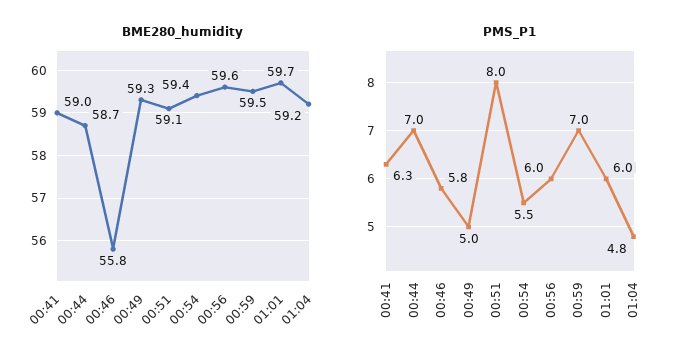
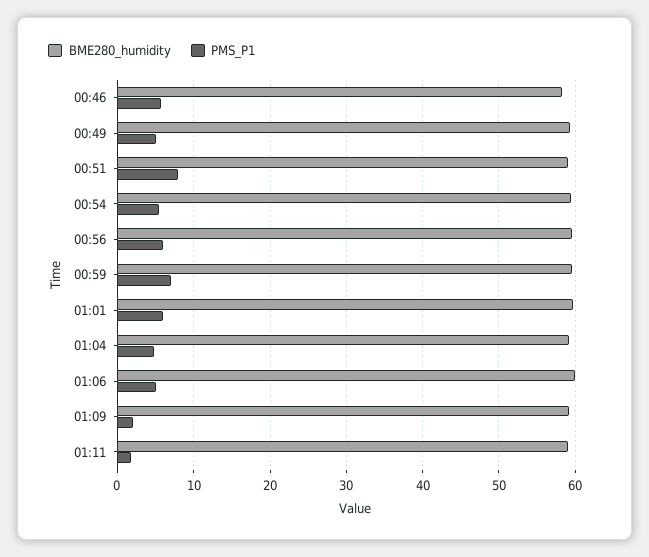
BME280_humidity, 00:41: 59 -> none
BME280_humidity, 00:44: 58.7 -> none
BME280_humidity, 00:46: 55.8 -> 58
PMS_P1, 00:41: 6.3 -> none
PMS_P1, 00:44: 7 -> none
BME280_humidity, 01:06: none -> 60
PMS_P1, 01:06: none -> 5
BME280_humidity, 01:09: none -> 59
PMS_P1, 01:09: none -> 2
BME280_humidity, 01:11: none -> 59
PMS_P1, 01:11: none -> 2

